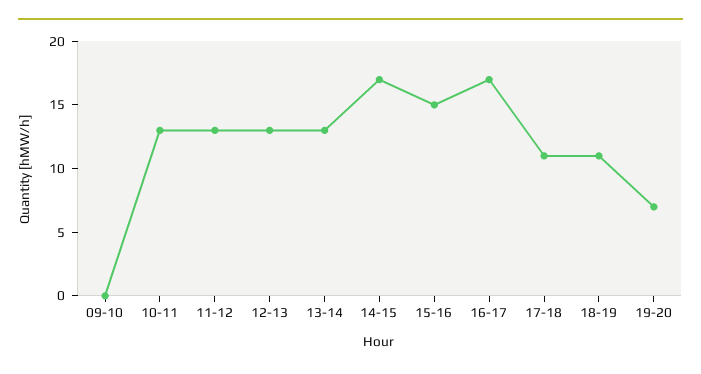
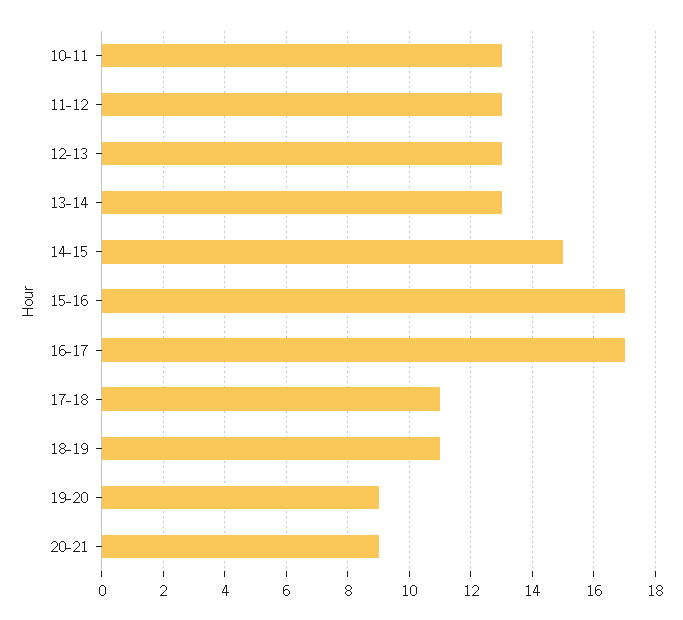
09-10: 0 -> none
14-15: 17 -> 15
15-16: 15 -> 17
19-20: 7 -> 9
20-21: none -> 9

